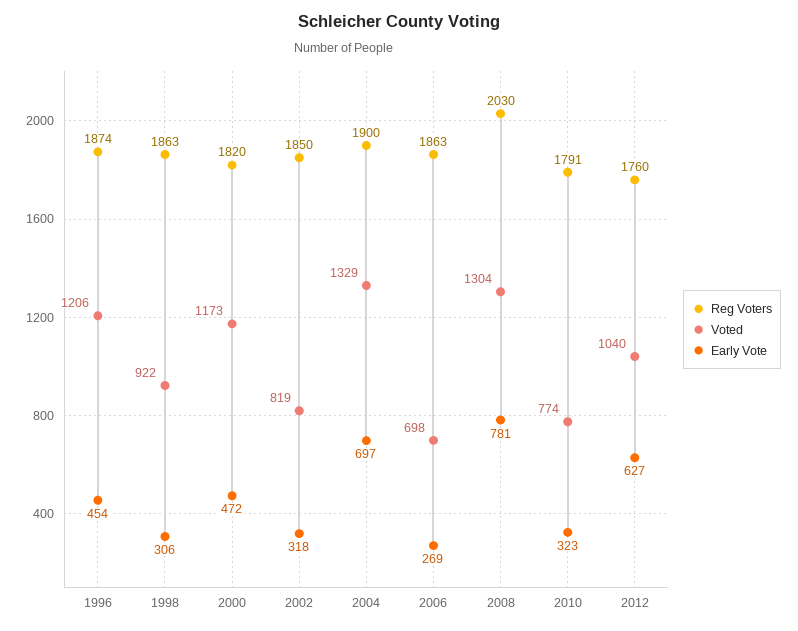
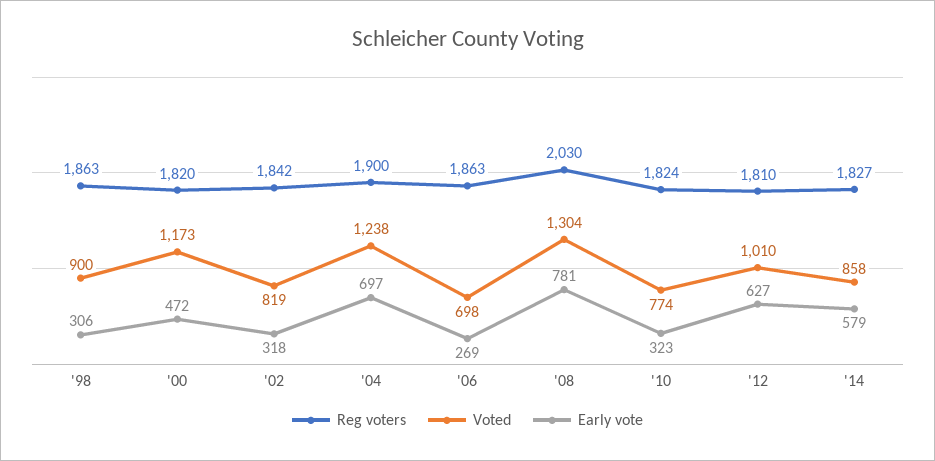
Reg Voters, 1996: 1874 -> none
Voted, 1996: 1206 -> none
Early Vote, 1996: 454 -> none
Voted, 1998: 922 -> 900
Reg Voters, 2002: 1850 -> 1842
Voted, 2004: 1329 -> 1238
Reg Voters, 2010: 1791 -> 1824
Reg Voters, 2012: 1760 -> 1810
Voted, 2012: 1040 -> 1010
Reg Voters, '14: none -> 1827
Voted, '14: none -> 858
Early Vote, '14: none -> 579

